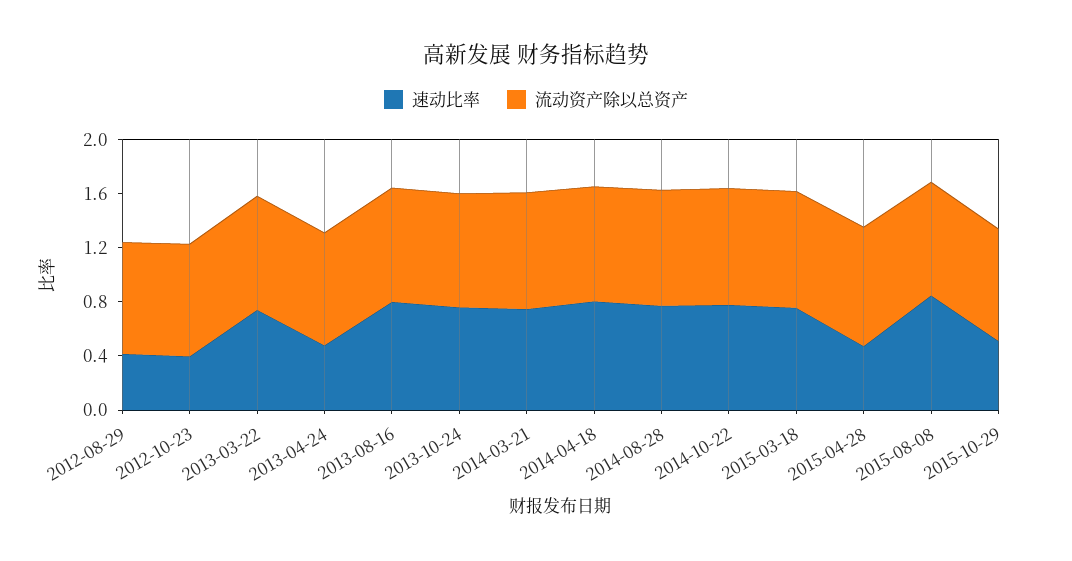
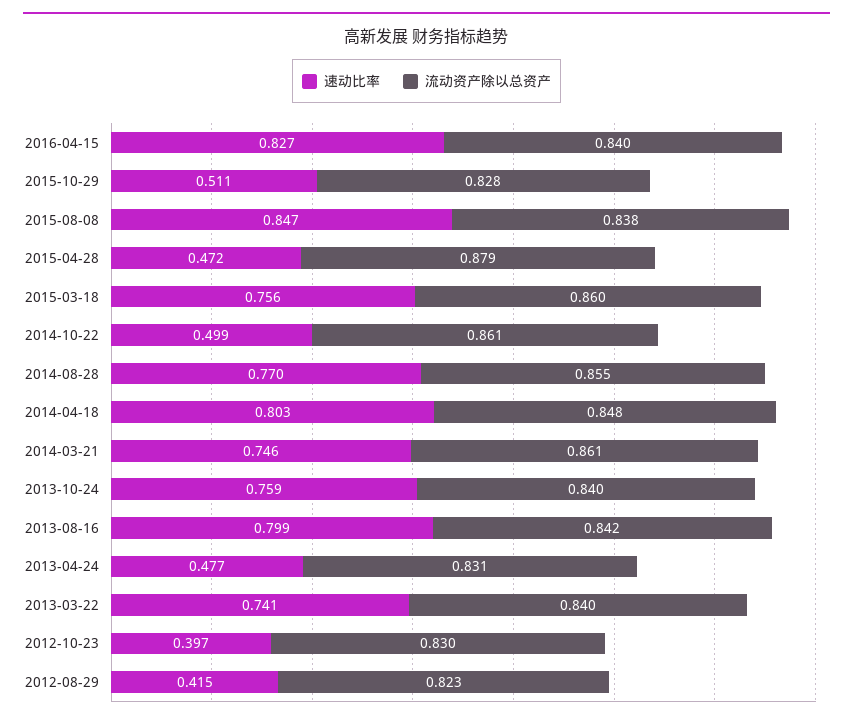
速动比率, 2014-10-22: 0.8 -> 0.499
速动比率, 2016-04-15: none -> 0.827
流动资产除以总资产, 2016-04-15: none -> 0.84

